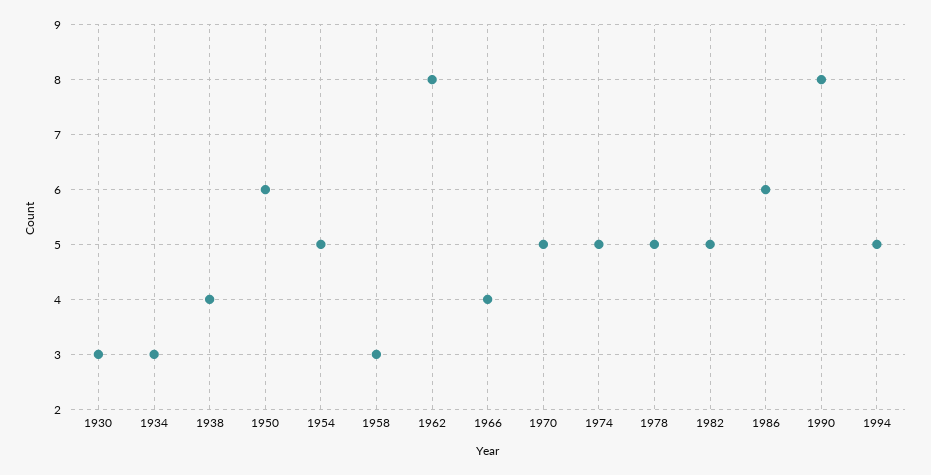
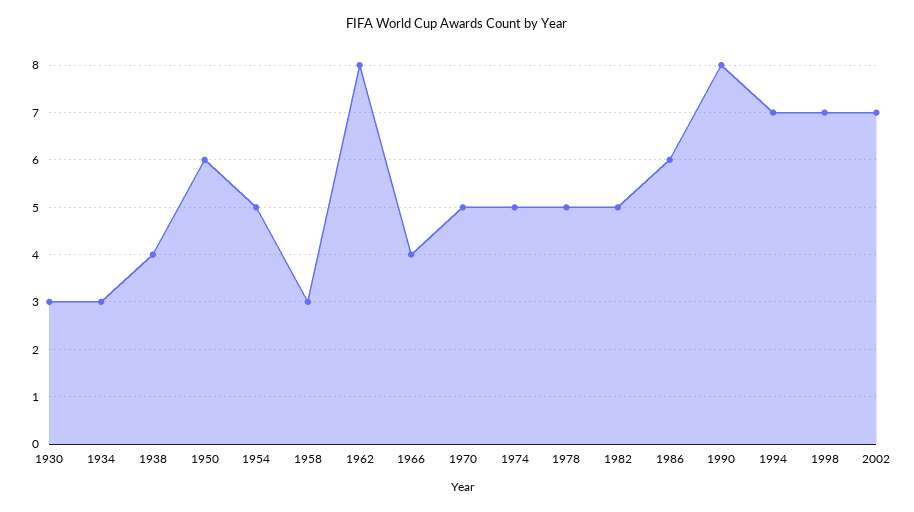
1994: 5 -> 7
1998: none -> 7
2002: none -> 7

